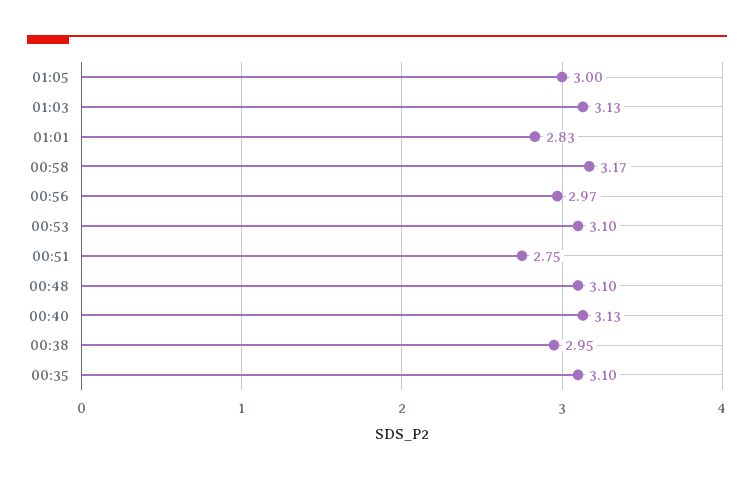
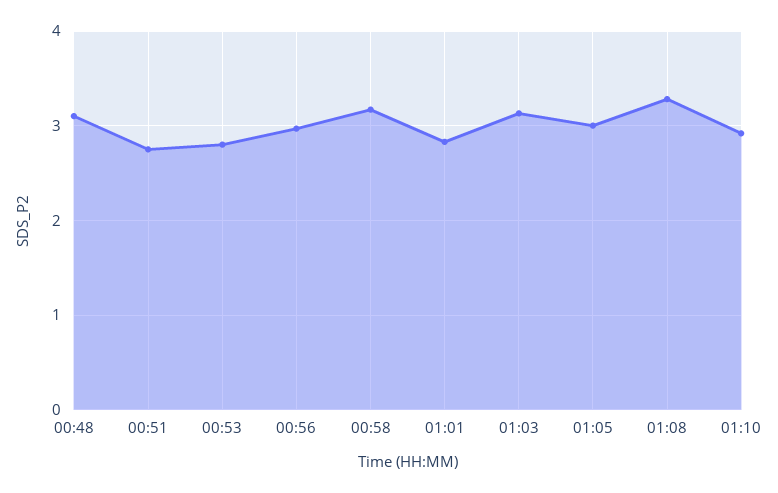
00:53: 3.1 -> 2.8
00:40: 3.13 -> none
00:38: 2.95 -> none
00:35: 3.1 -> none
01:08: none -> 3.3
01:10: none -> 2.9

